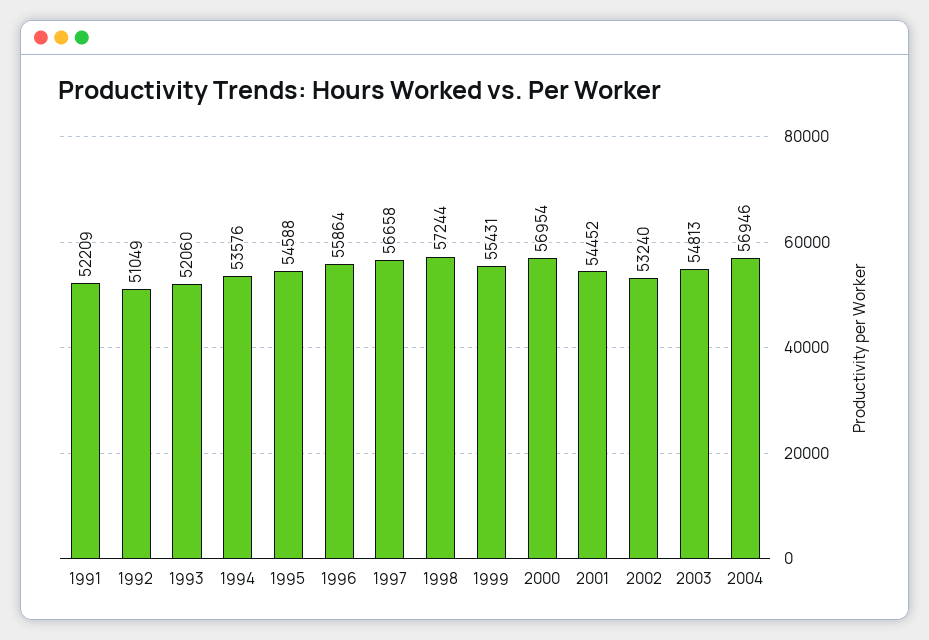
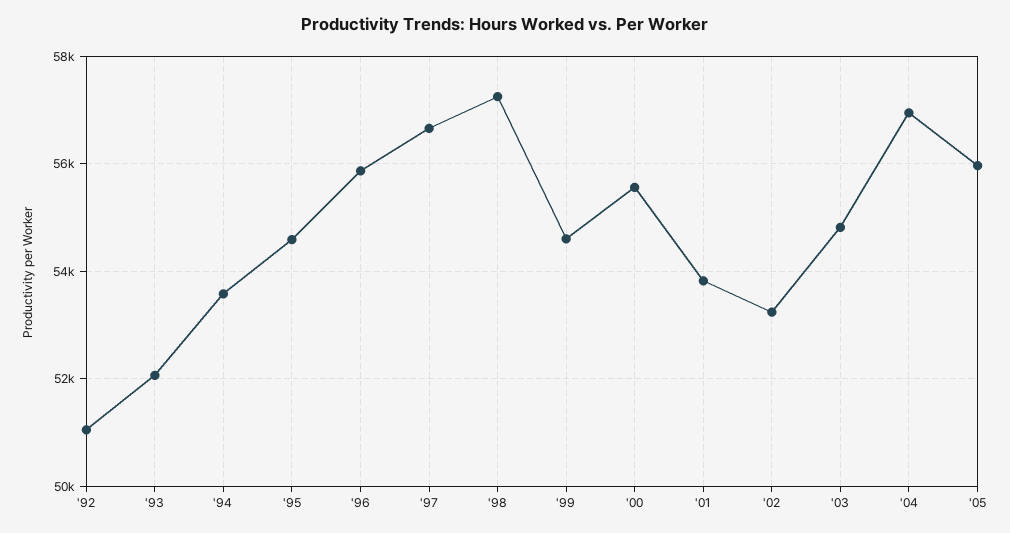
1991: 52209 -> none
1999: 55431 -> 54600
2000: 56954 -> 55600
2001: 54452 -> 53800
'05: none -> 56000

